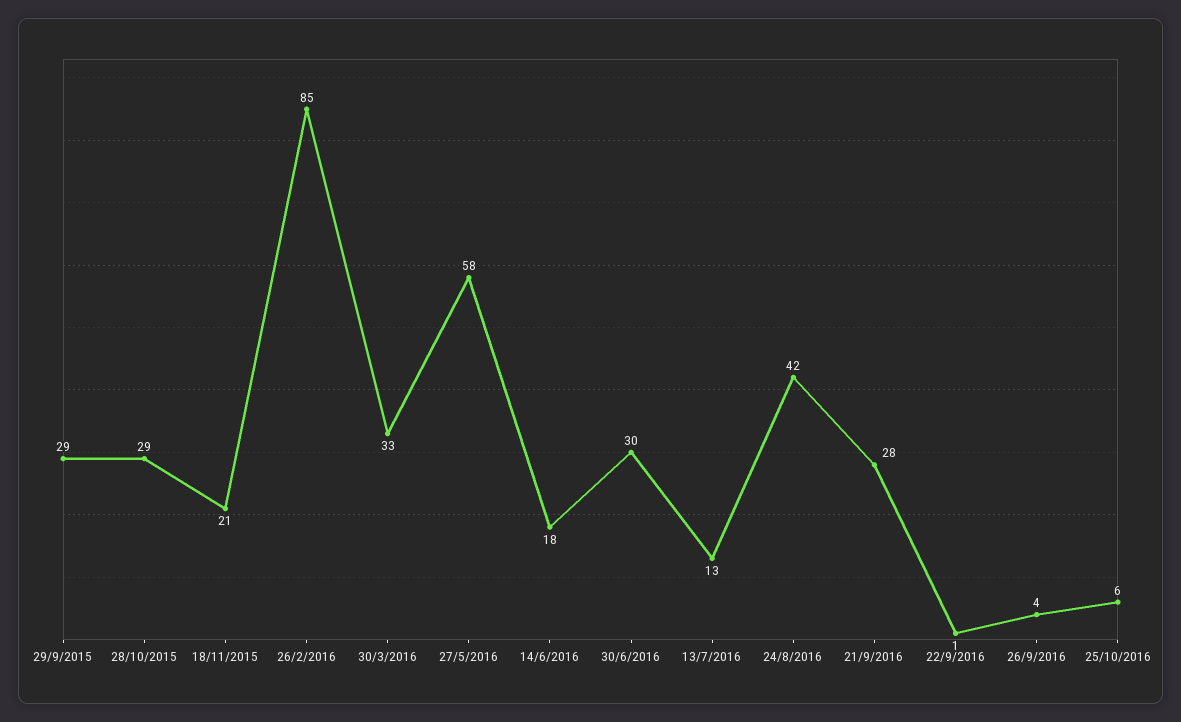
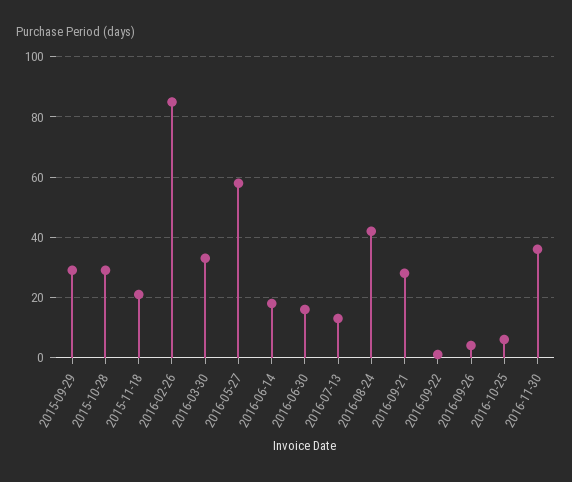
30/6/2016: 30 -> 15
2016-11-30: none -> 35

